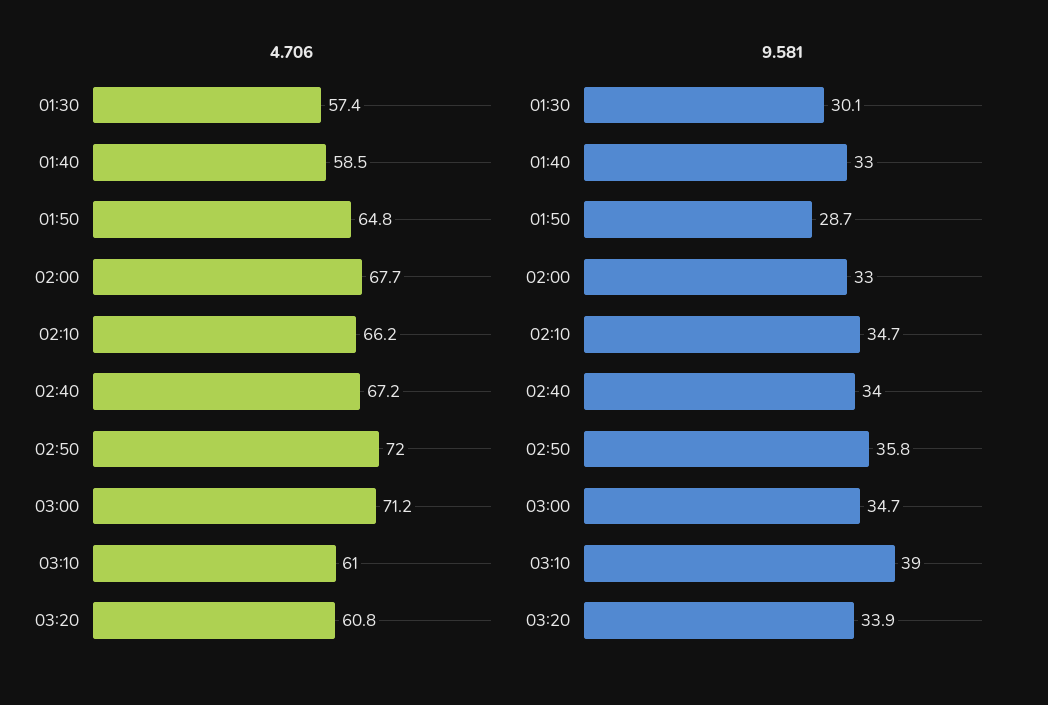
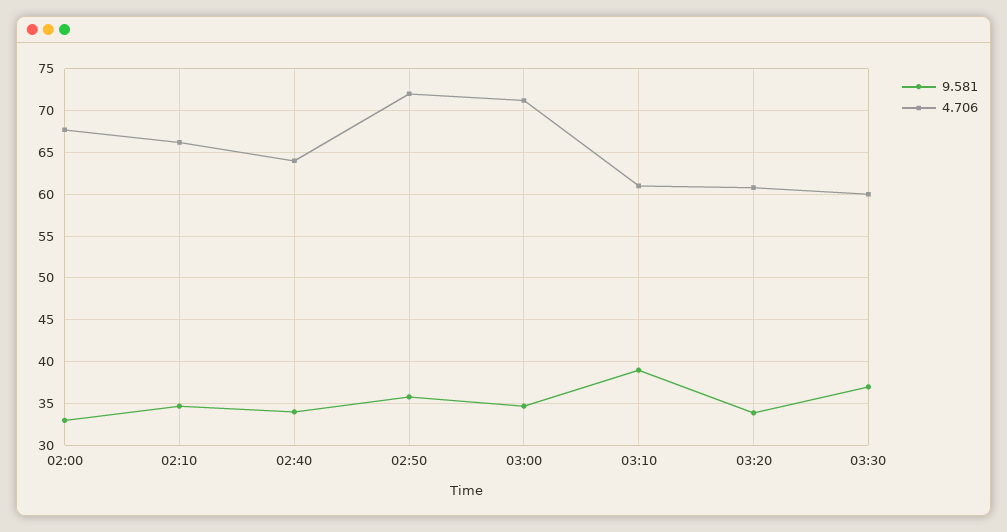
4.706, 01:30: 57.4 -> none
4.706, 01:40: 58.5 -> none
4.706, 01:50: 64.8 -> none
4.706, 02:40: 67.2 -> 64
9.581, 01:30: 30.1 -> none
9.581, 01:40: 33 -> none
9.581, 01:50: 28.7 -> none
9.581, 03:30: none -> 37
4.706, 03:30: none -> 60

